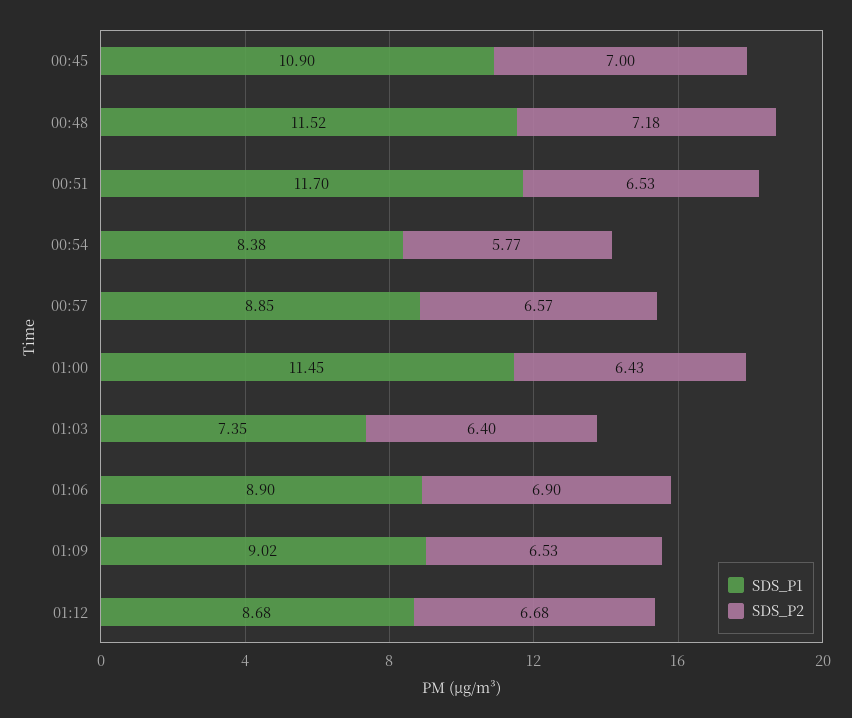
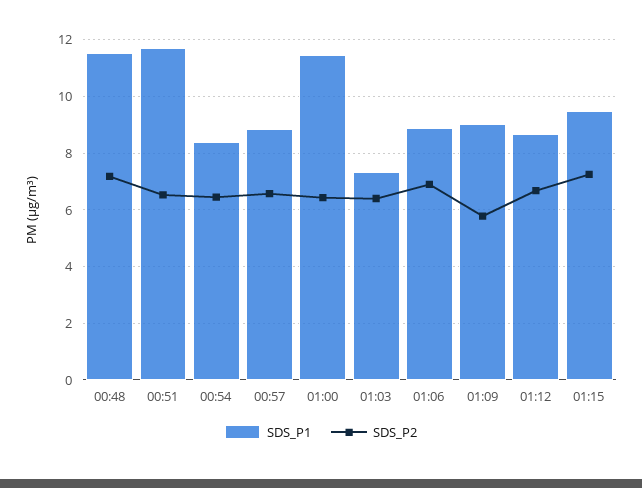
SDS_P1, 00:45: 10.9 -> none
SDS_P2, 00:45: 7 -> none
SDS_P2, 00:54: 5.77 -> 6.5
SDS_P2, 01:09: 6.53 -> 5.75
SDS_P1, 01:15: none -> 9.5
SDS_P2, 01:15: none -> 7.25

